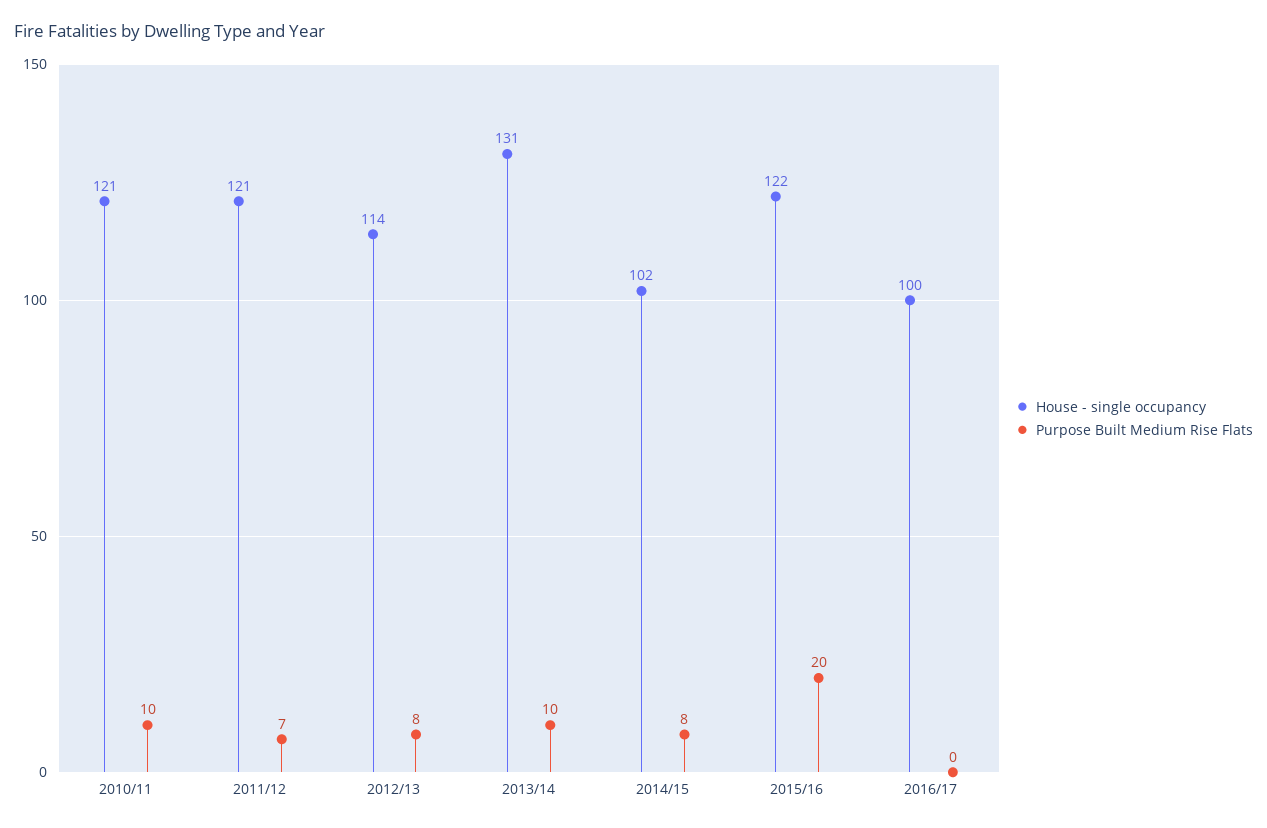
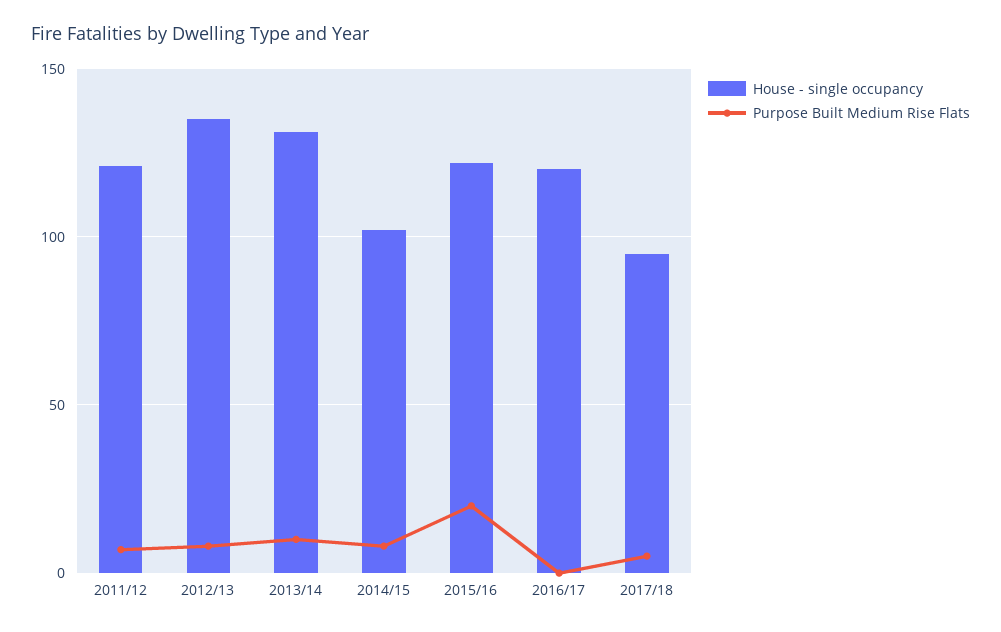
House - single occupancy, 2010/11: 121 -> none
Purpose Built Medium Rise Flats, 2010/11: 10 -> none
House - single occupancy, 2012/13: 114 -> 135
House - single occupancy, 2016/17: 100 -> 120
House - single occupancy, 2017/18: none -> 95
Purpose Built Medium Rise Flats, 2017/18: none -> 5

